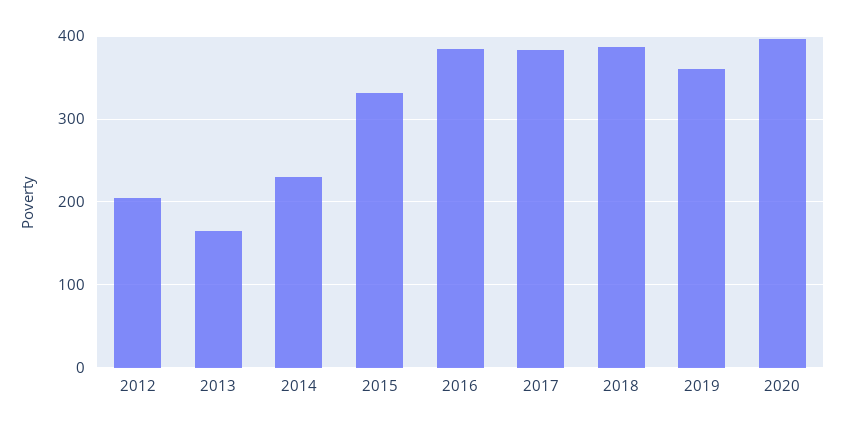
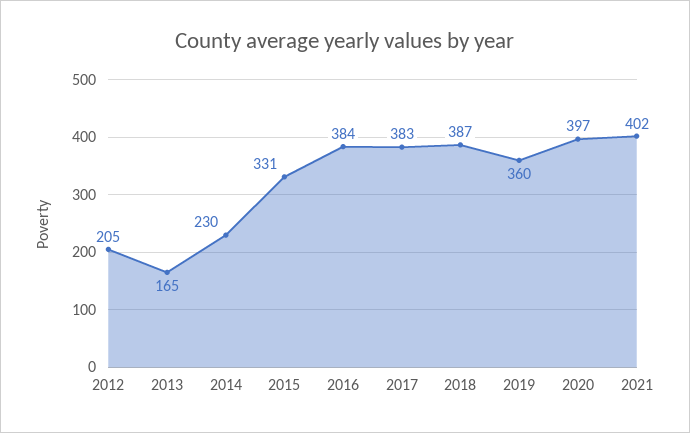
2021: none -> 402

